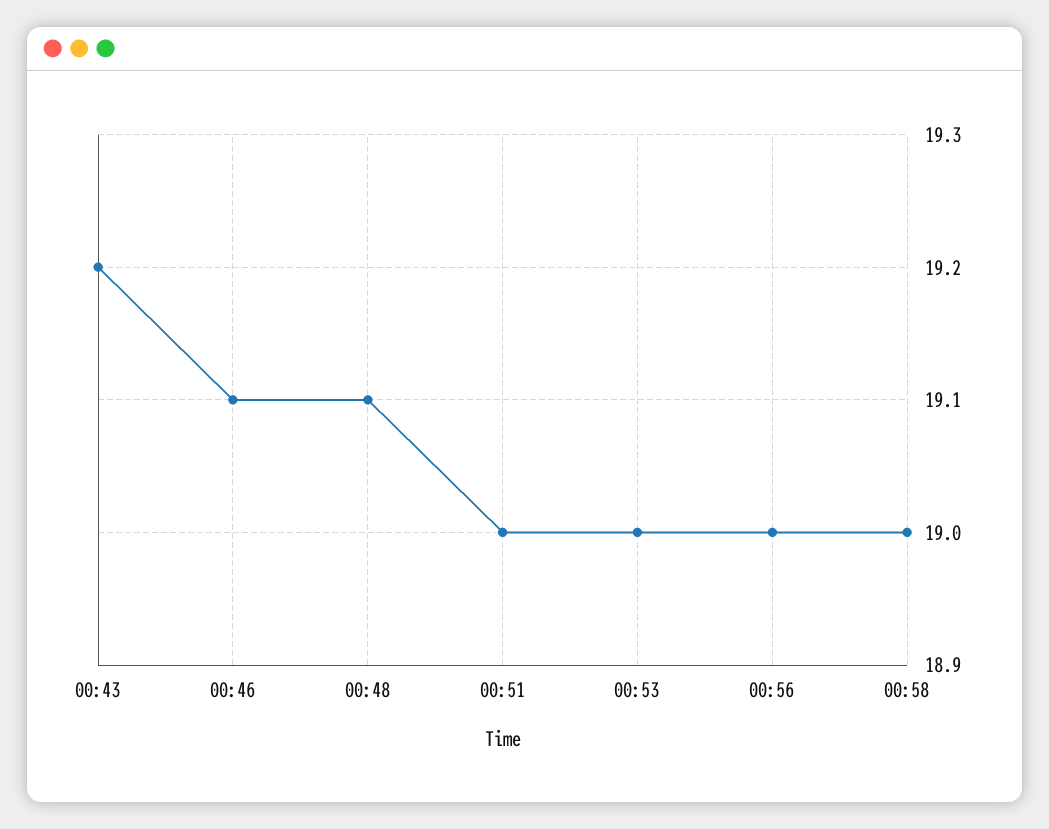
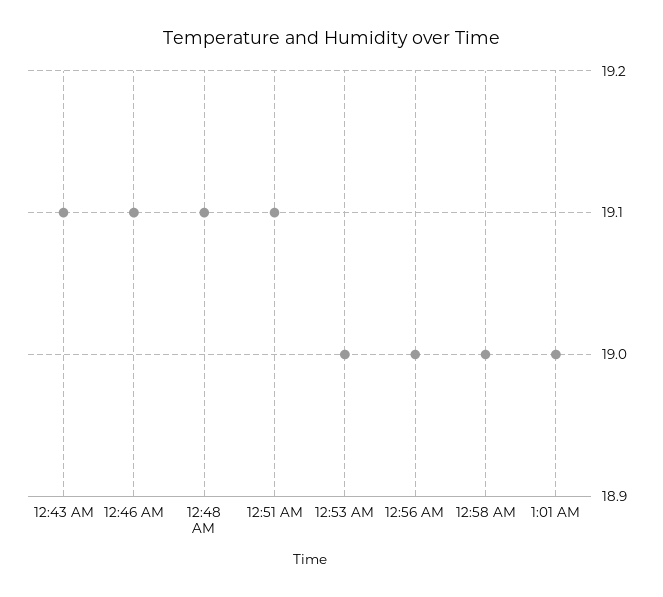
00:43: 19.2 -> 19.1
00:51: 19 -> 19.1
1:01 AM: none -> 19

